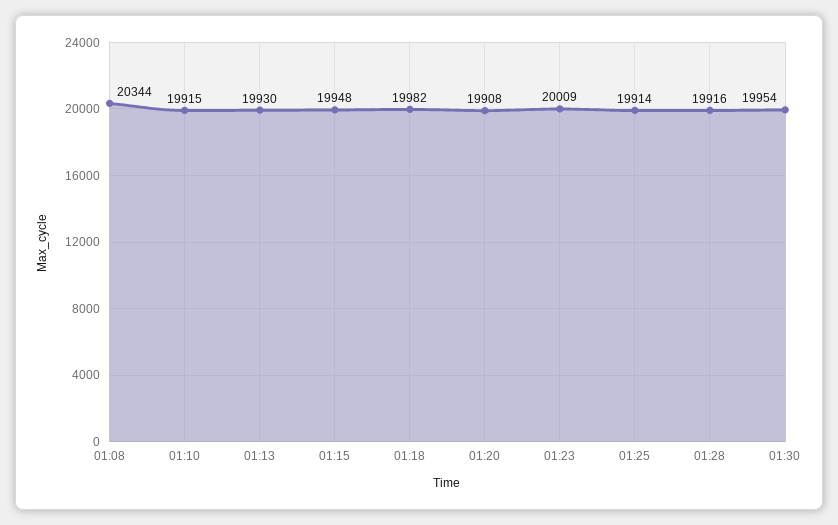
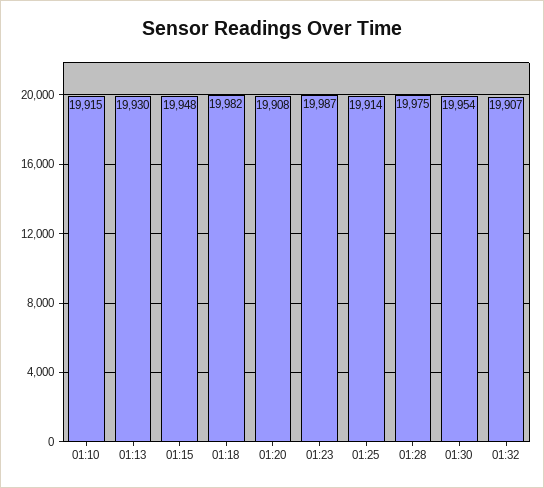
01:08: 20344 -> none
01:23: 20009 -> 19987
01:28: 19916 -> 19975
01:32: none -> 19907

